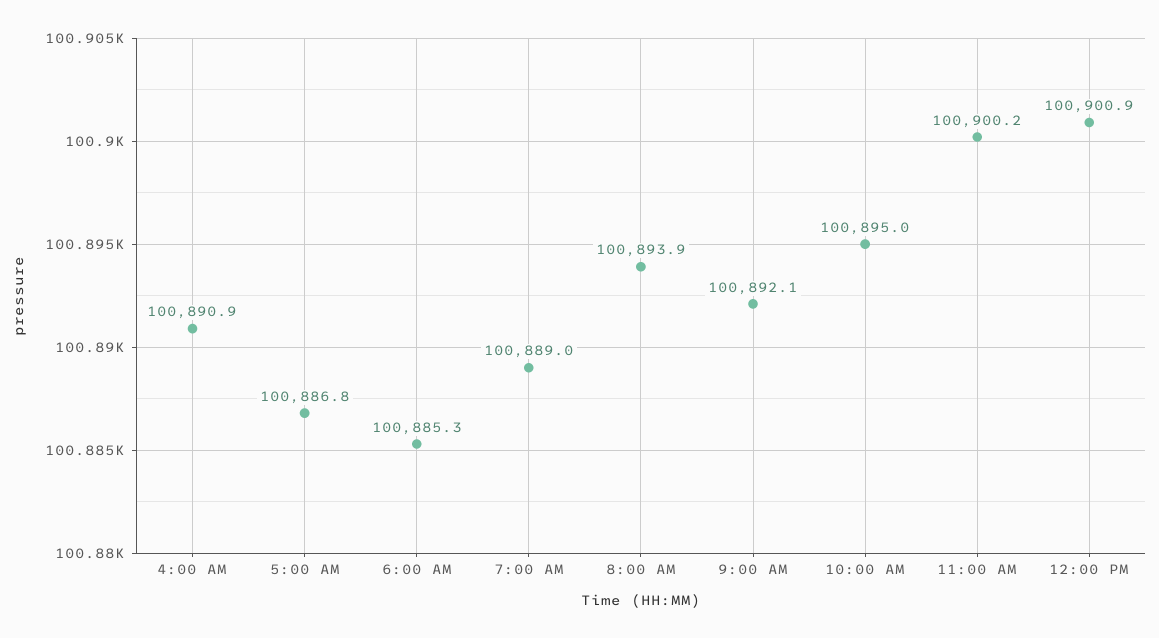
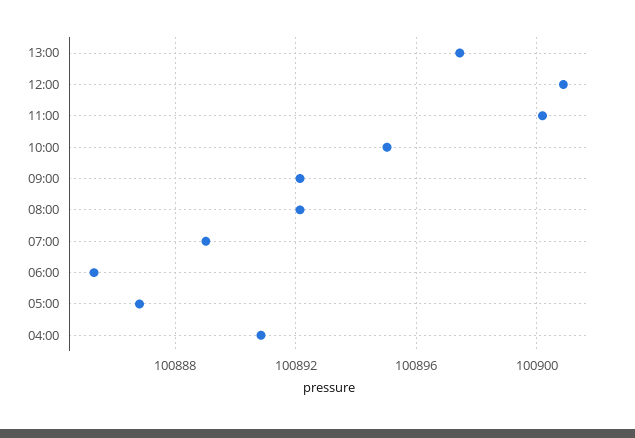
8:00 AM: 100893.9 -> 100892
13:00: none -> 100897.5

